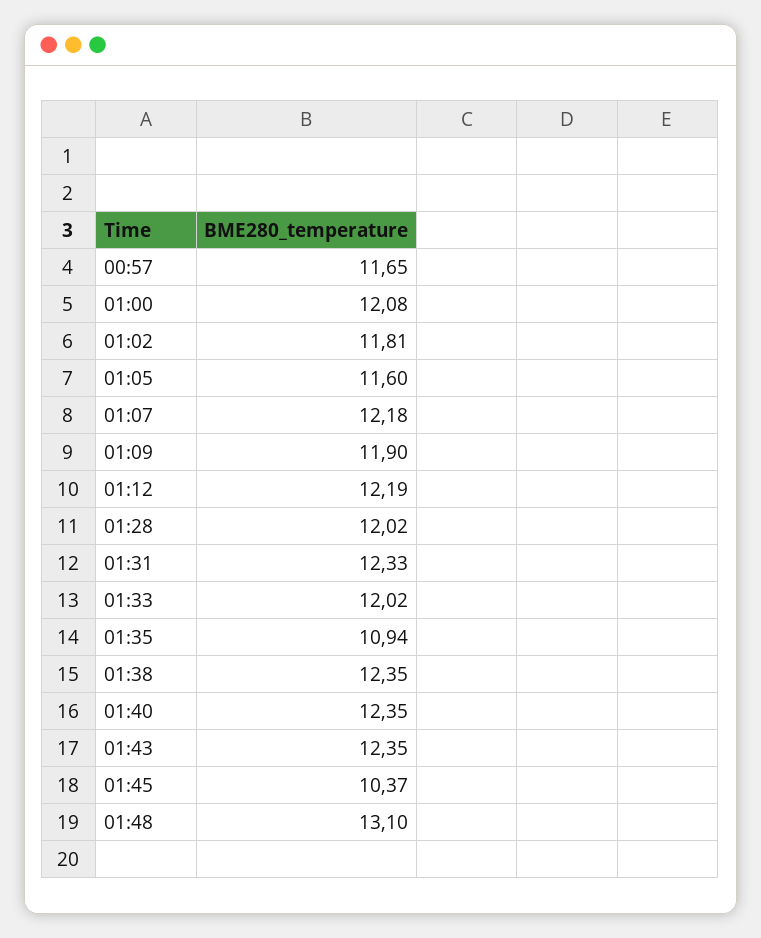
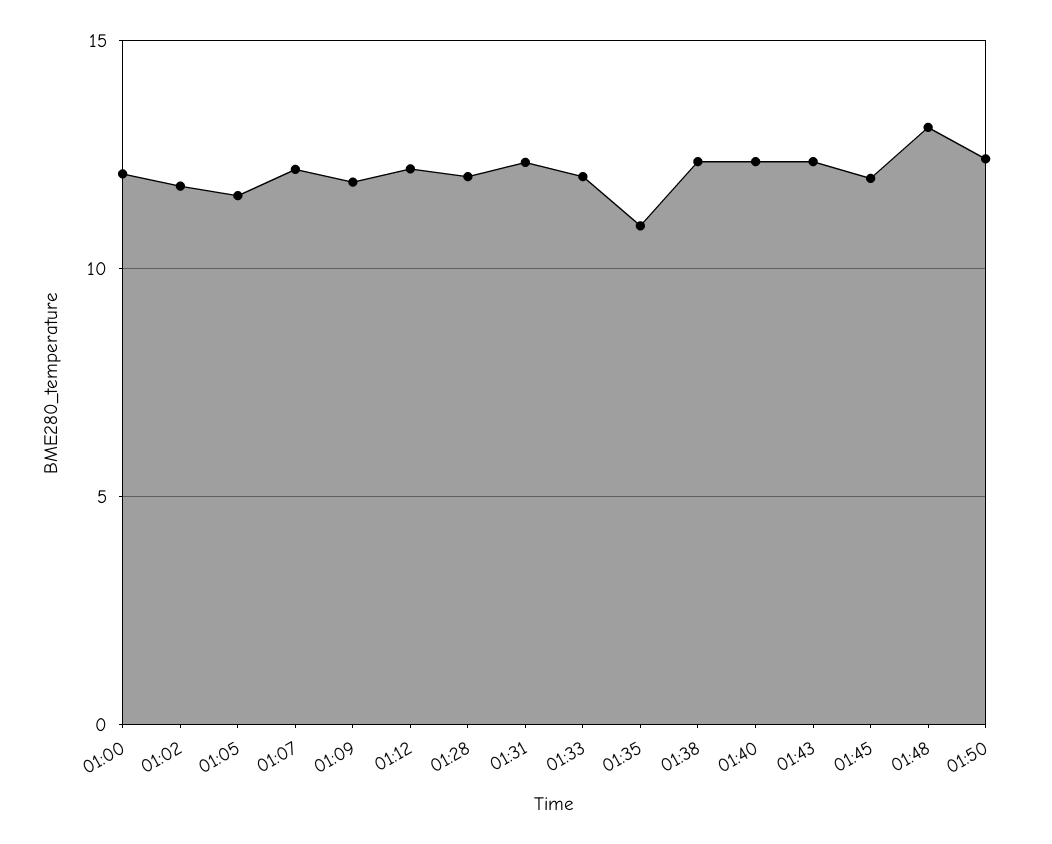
00:57: 11.65 -> none
01:45: 10.37 -> 12
01:50: none -> 12.5

